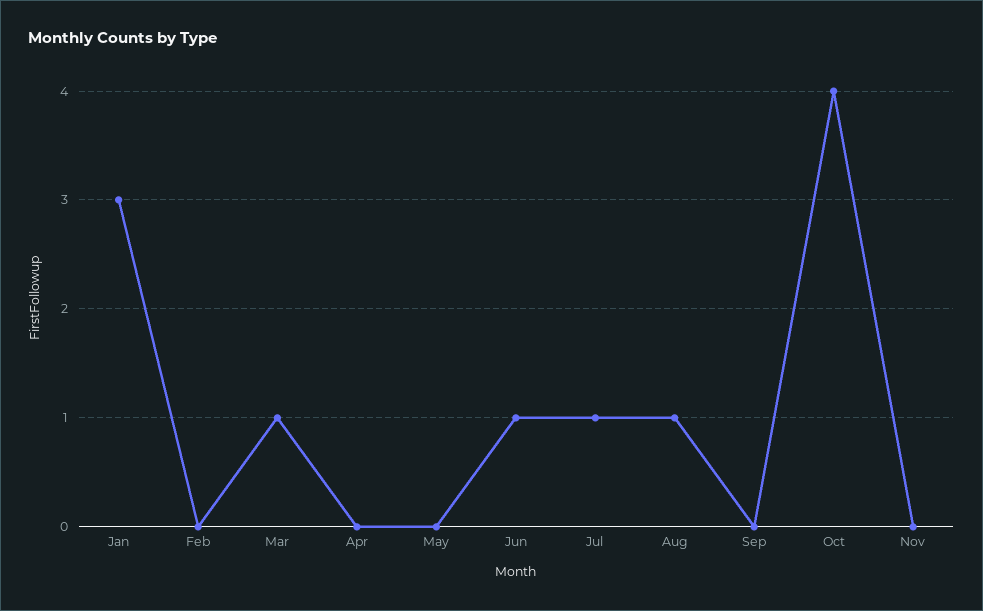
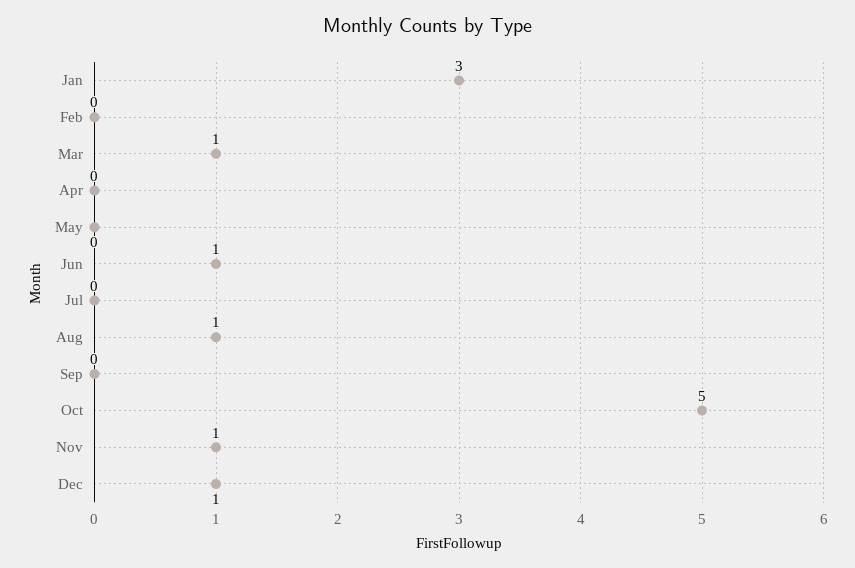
Jul: 1 -> 0
Oct: 4 -> 5
Nov: 0 -> 1
Dec: none -> 1

